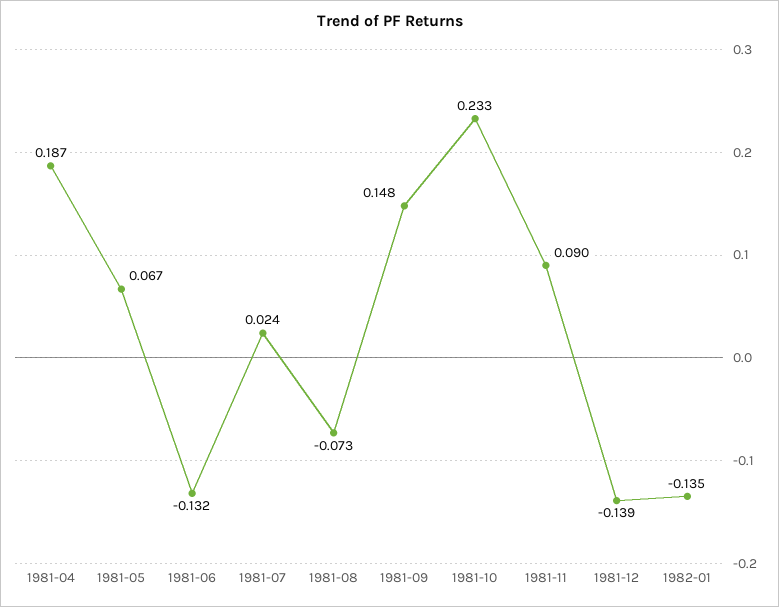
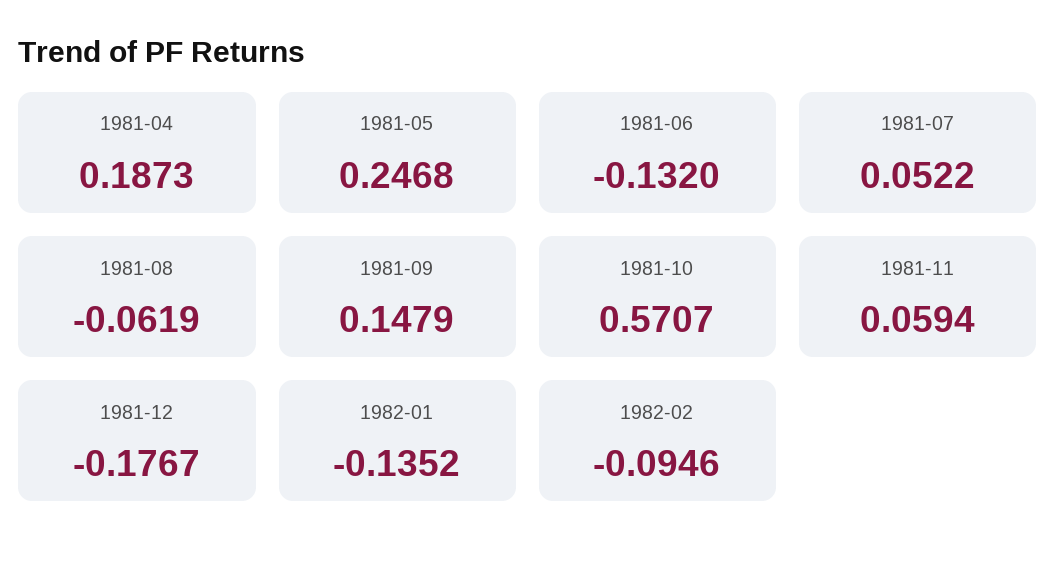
1981-05: 0.067 -> 0.2468
1981-07: 0.024 -> 0.0522
1981-08: -0.073 -> -0.0619
1981-10: 0.233 -> 0.5707
1981-11: 0.09 -> 0.0594
1981-12: -0.139 -> -0.1767
1982-02: none -> -0.0946

